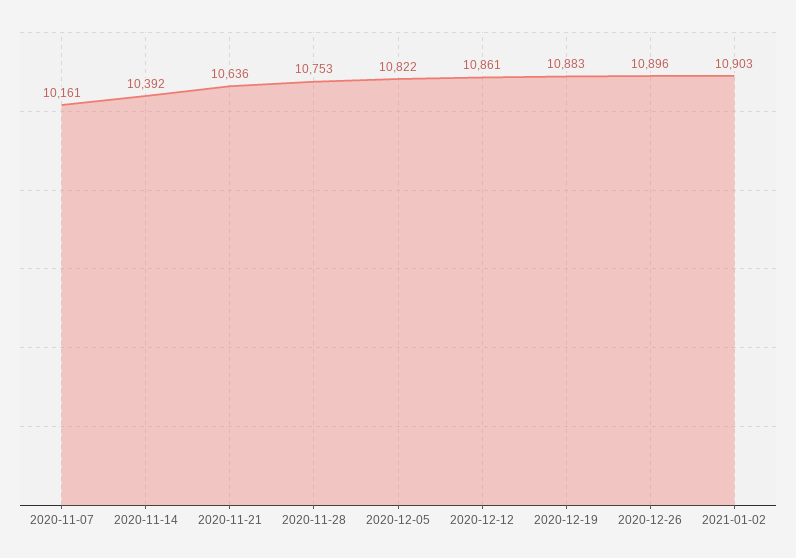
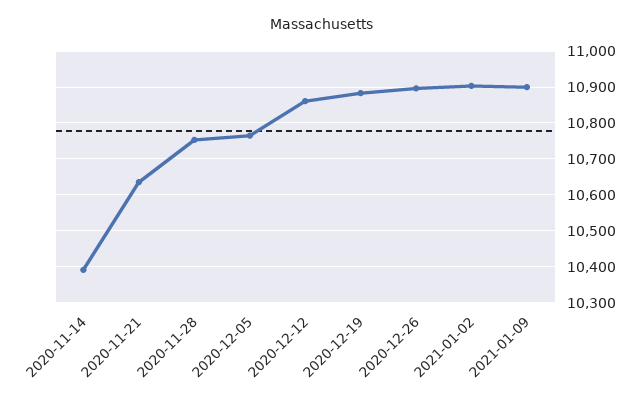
2020-11-07: 10161 -> none
2020-12-05: 10822 -> 10760
2021-01-09: none -> 10900

